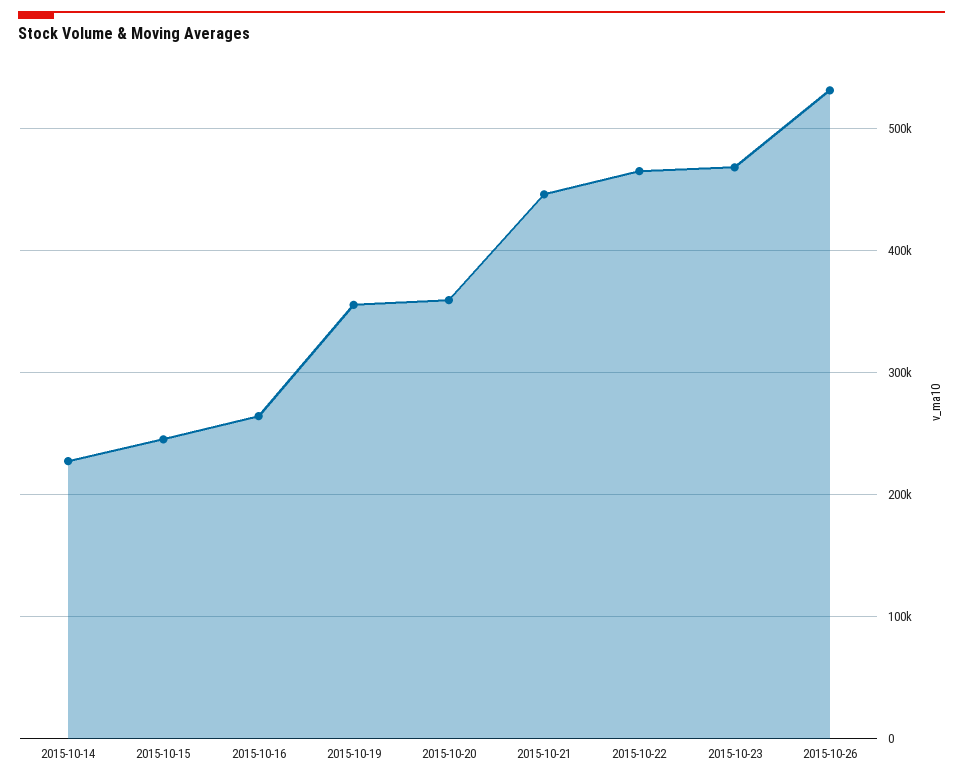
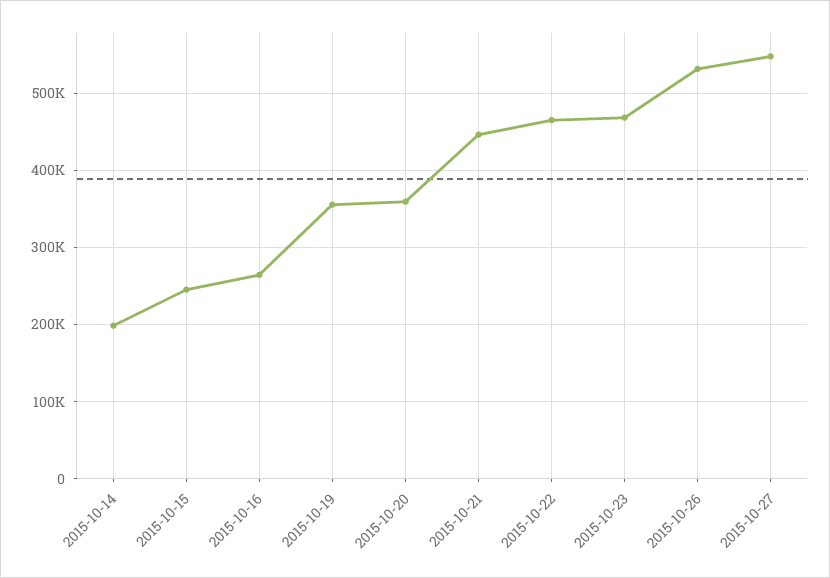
2015-10-14: 230000 -> 200000
2015-10-27: none -> 550000

